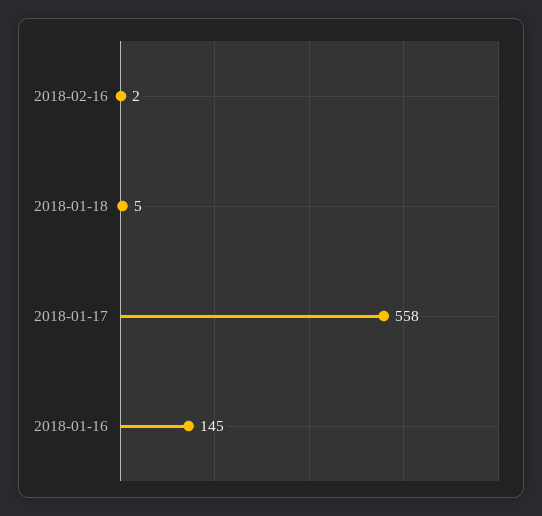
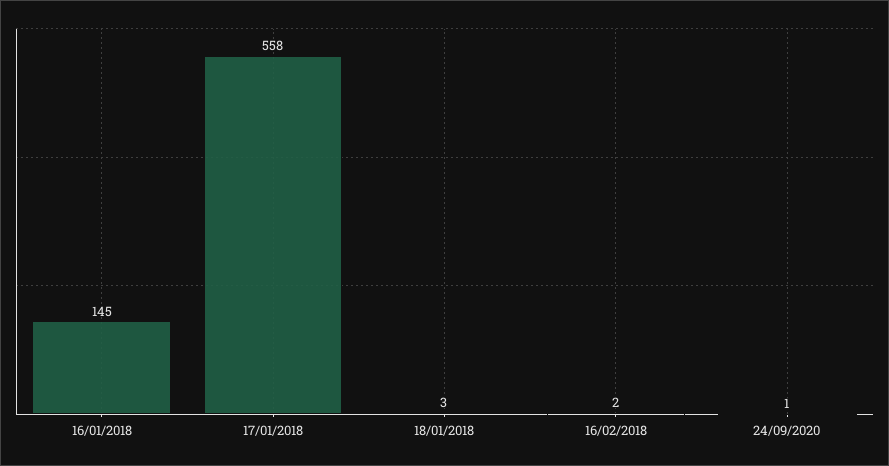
2018-01-18: 5 -> 3
24/09/2020: none -> 1

